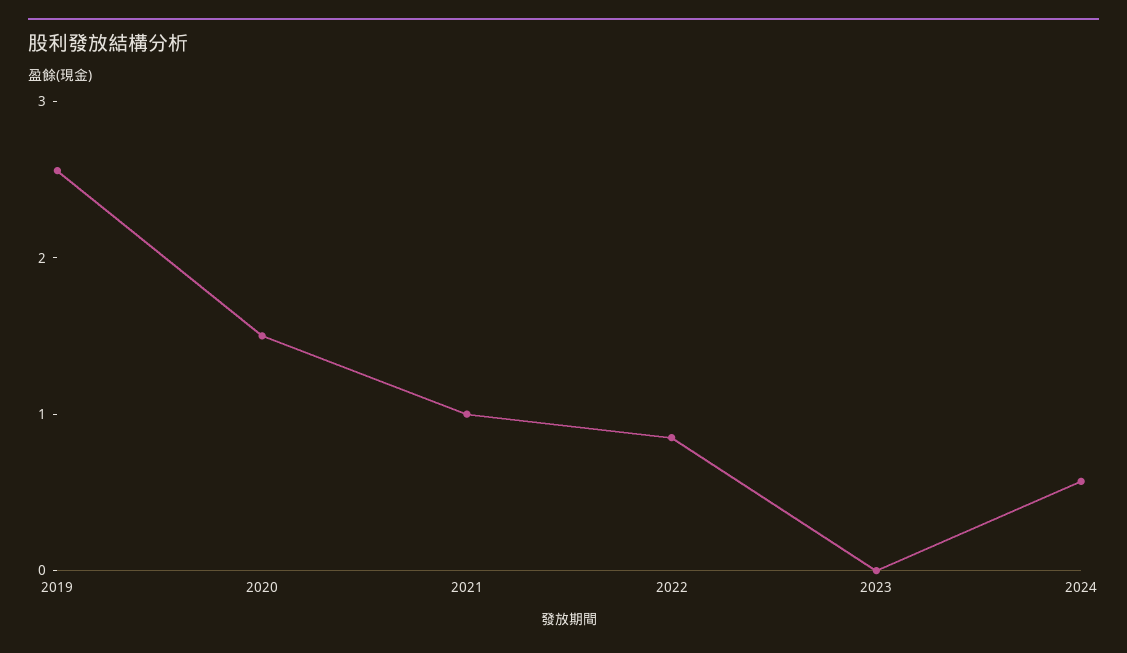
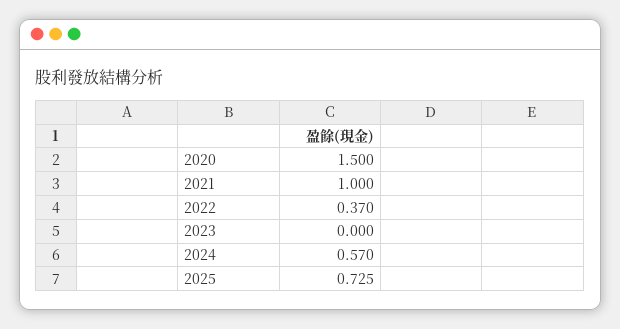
2019: 2.6 -> none
2022: 0.8 -> 0.37
2025: none -> 0.725

